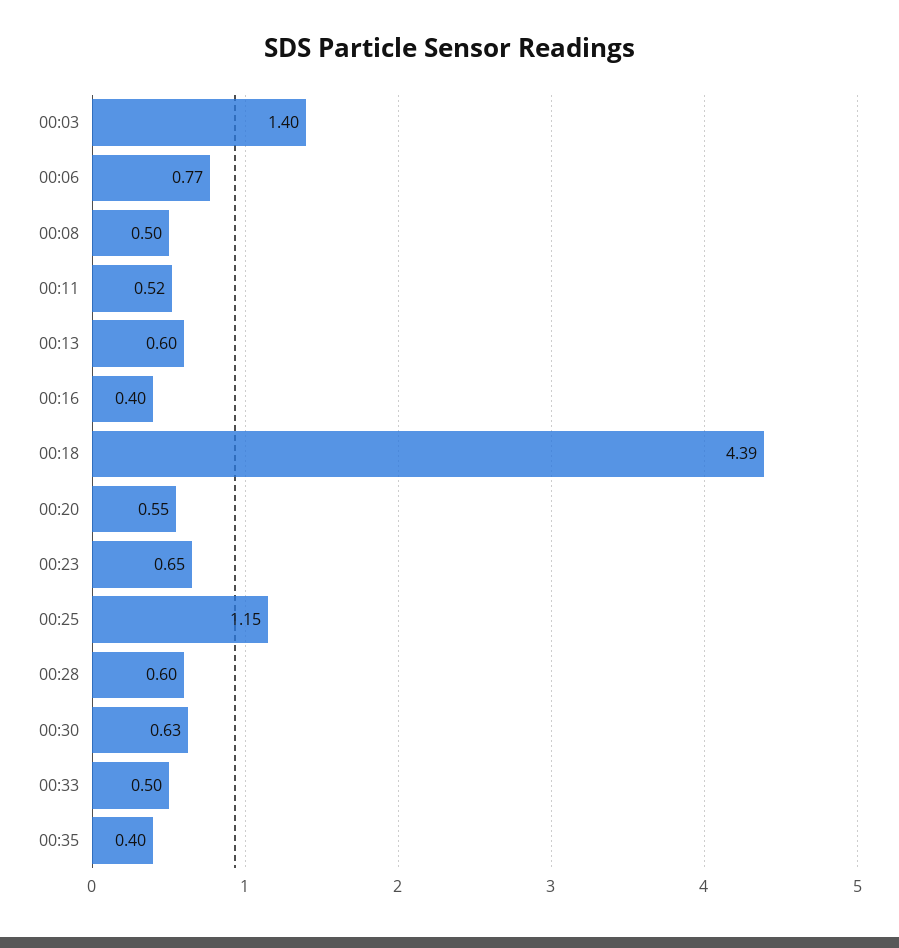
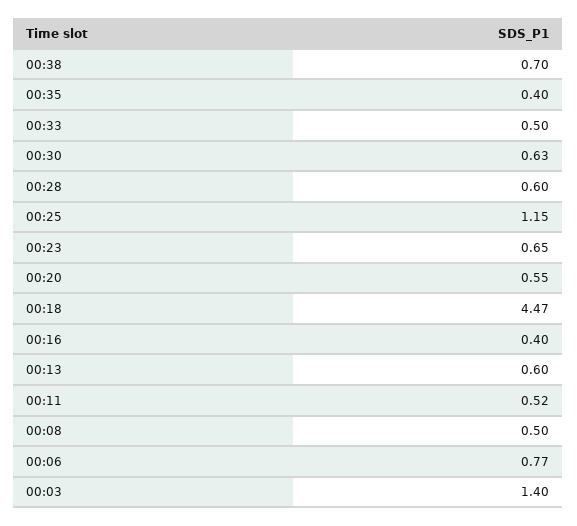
00:18: 4.39 -> 4.47
00:38: none -> 0.7

